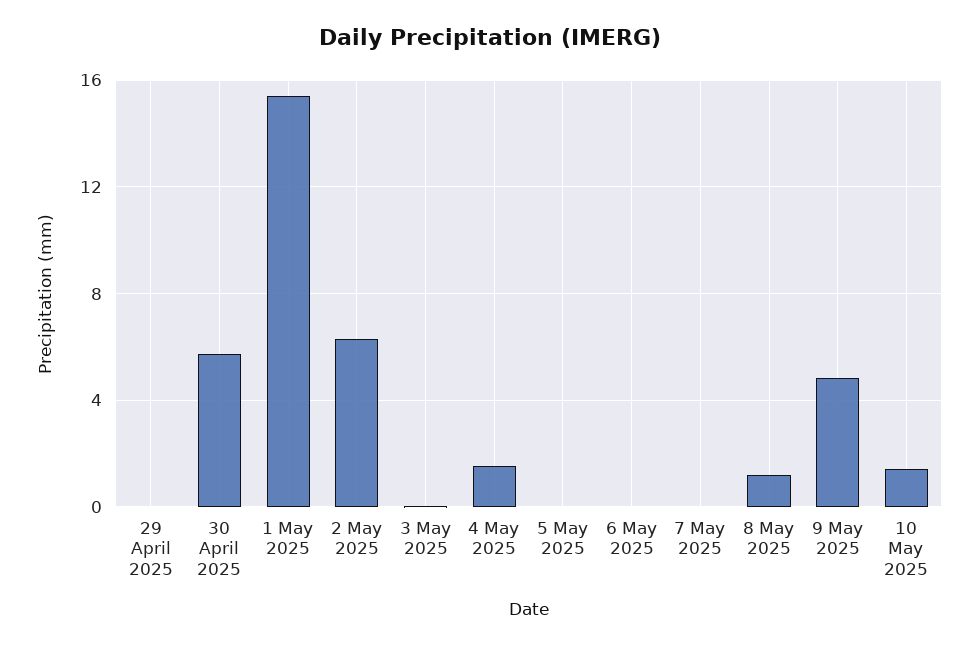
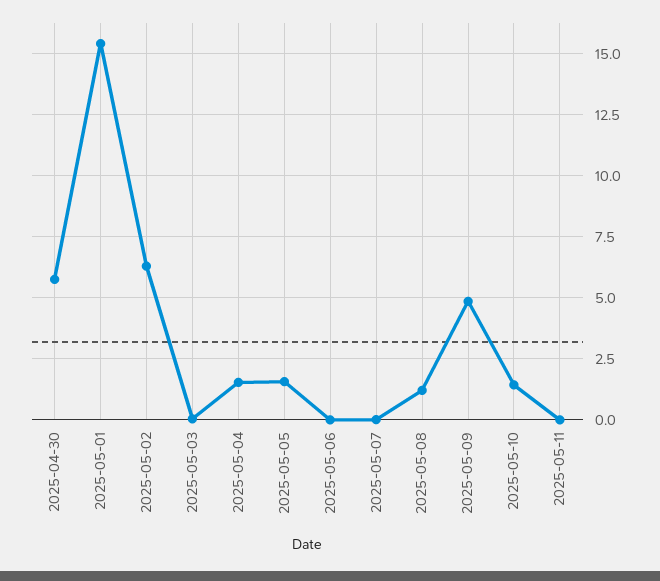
29 April 2025: 0 -> none
5 May 2025: 0 -> 1.5
2025-05-11: none -> 0

